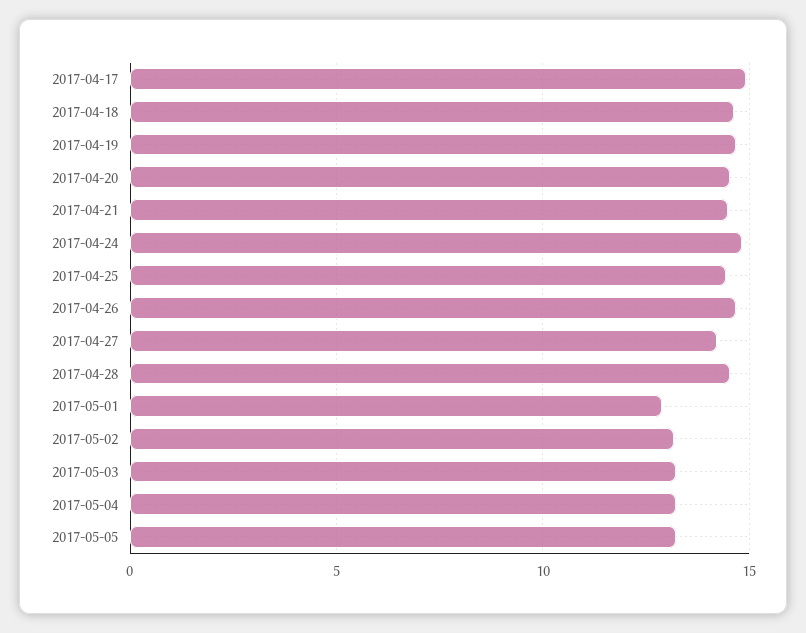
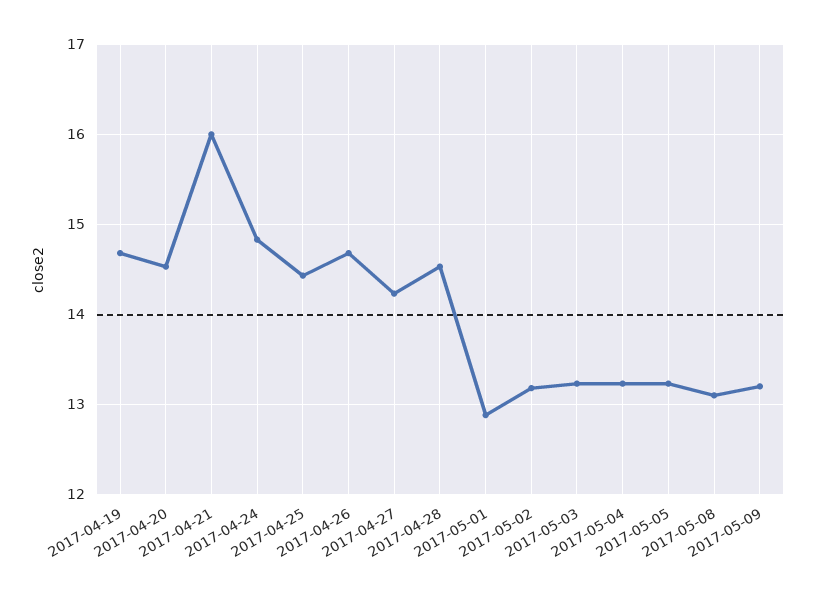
2017-04-17: 15 -> none
2017-04-18: 14.5 -> none
2017-04-21: 14.5 -> 16
2017-05-08: none -> 13.1
2017-05-09: none -> 13.2

